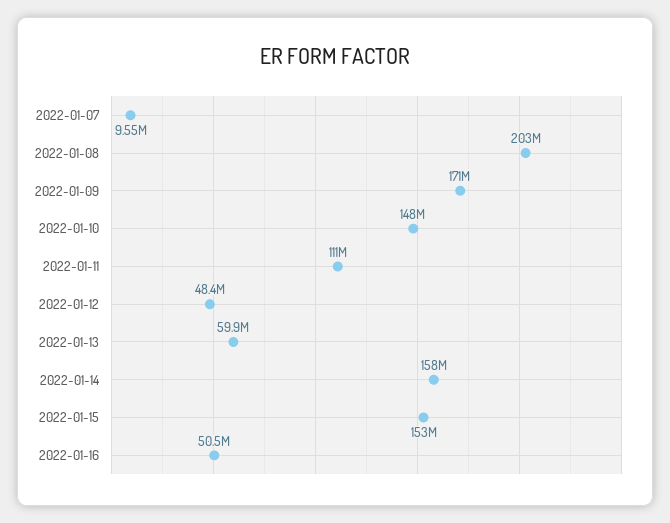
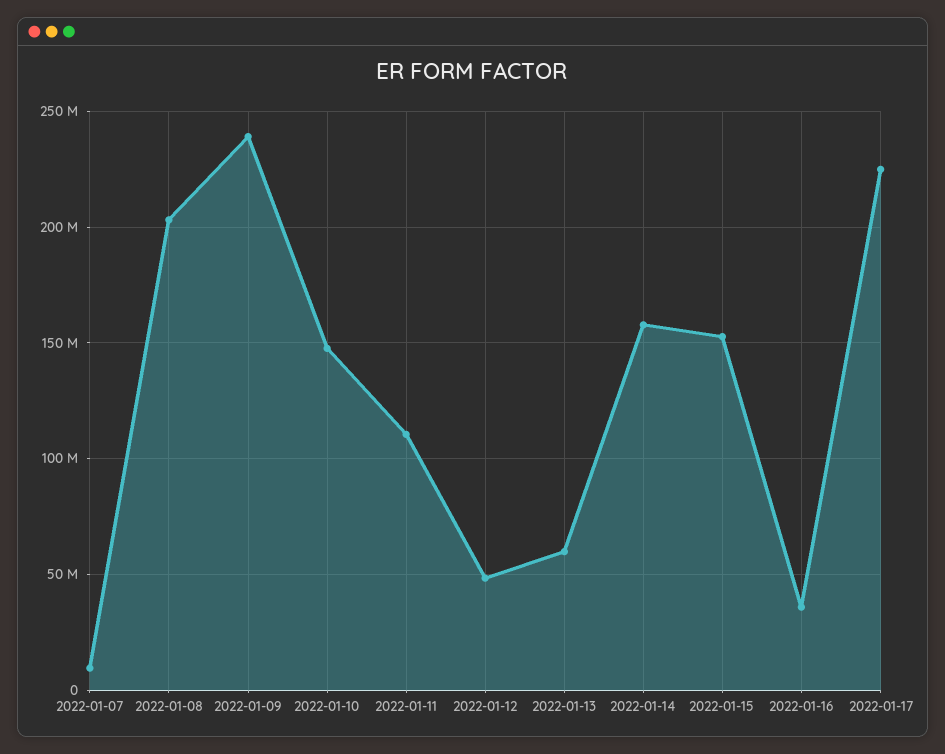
2022-01-09: 171000000 -> 240000000
2022-01-16: 50500000 -> 35000000
2022-01-17: none -> 225000000

